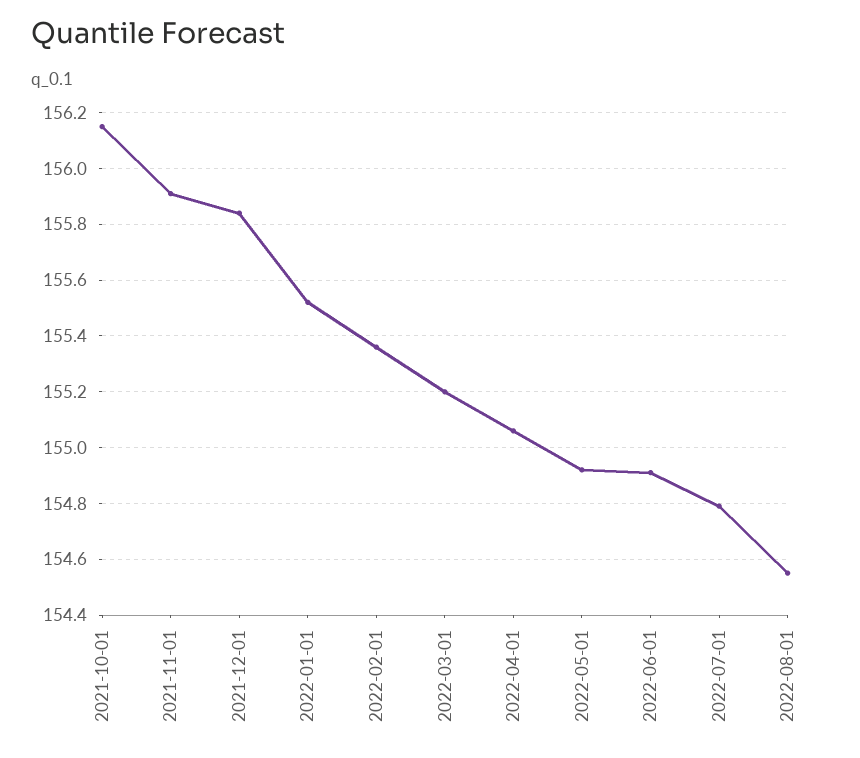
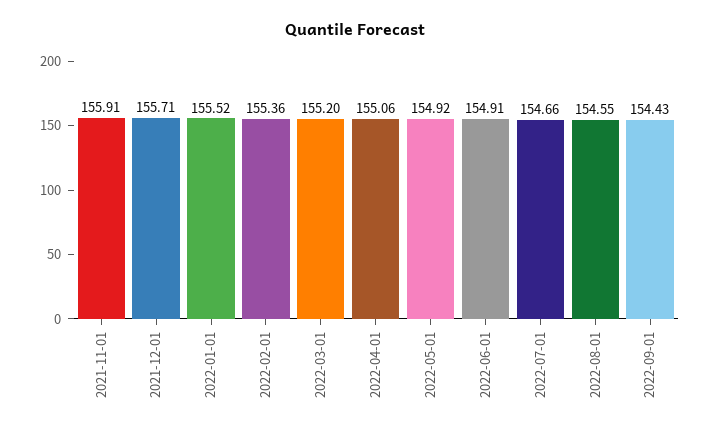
2021-10-01: 156.15 -> none
2021-12-01: 155.85 -> 155.71
2022-07-01: 154.8 -> 154.66
2022-09-01: none -> 154.43

